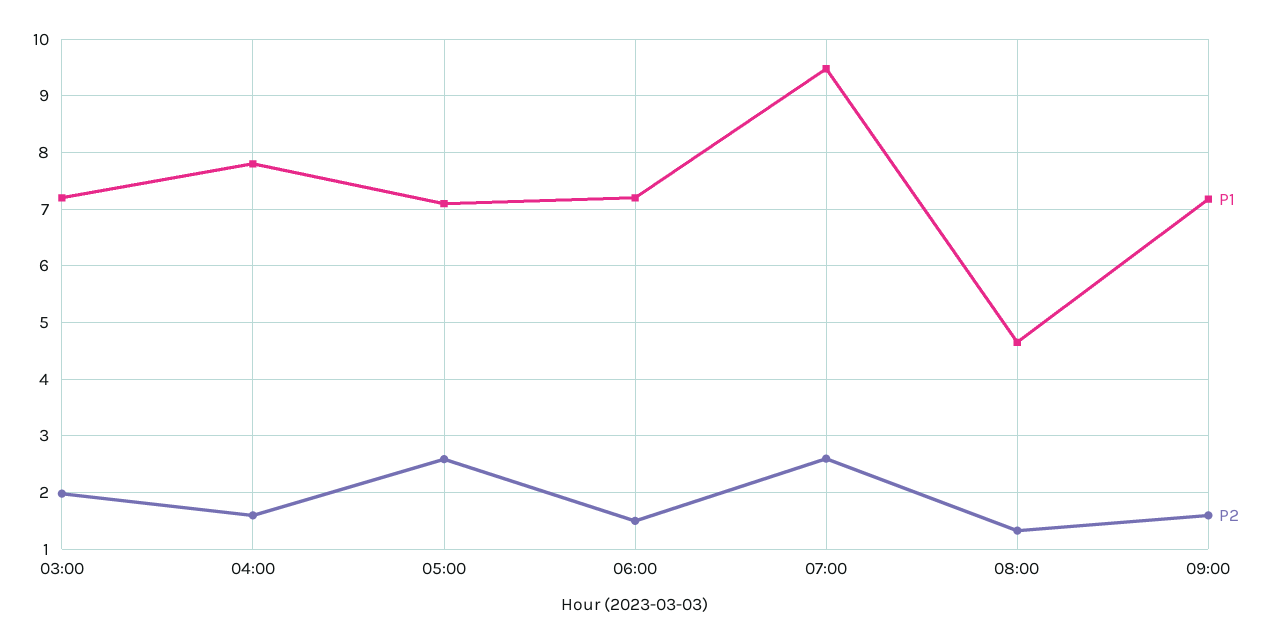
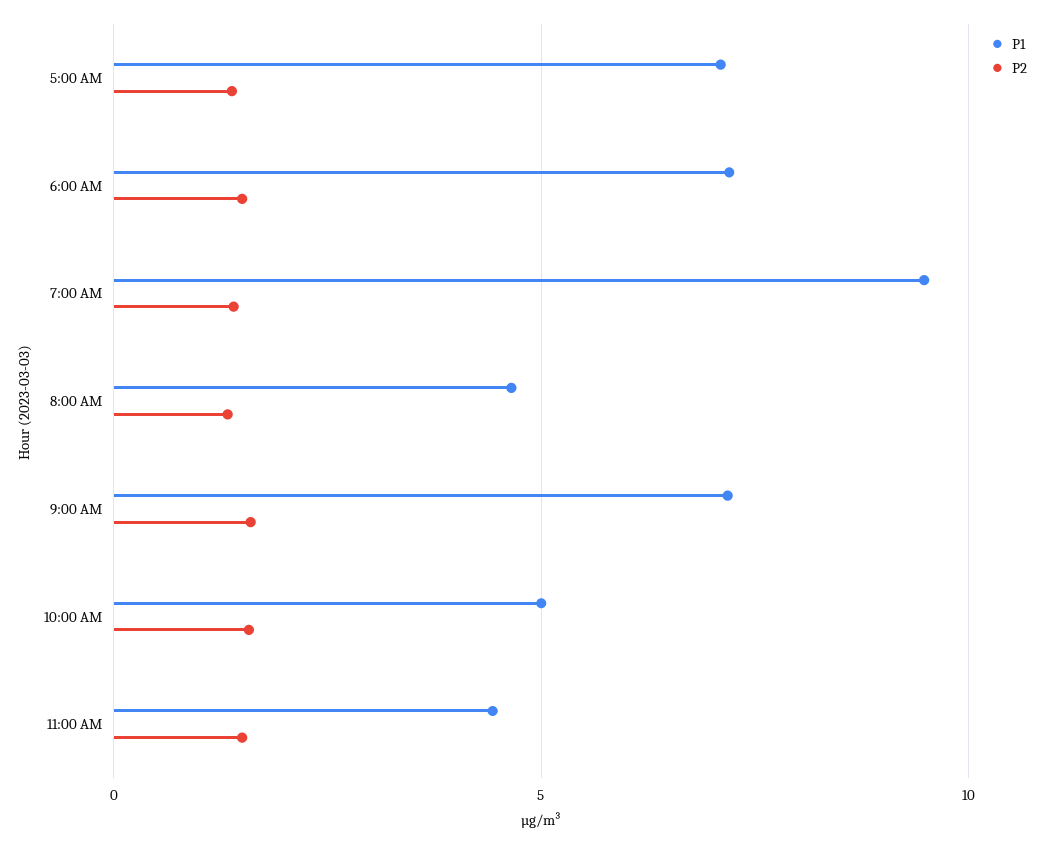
P1, 03:00: 7.2 -> none
P2, 03:00: 2 -> none
P1, 04:00: 7.8 -> none
P2, 04:00: 1.6 -> none
P2, 05:00: 2.6 -> 1.5
P2, 07:00: 2.6 -> 1.5
P1, 10:00 AM: none -> 5
P2, 10:00 AM: none -> 1.5
P1, 11:00 AM: none -> 4.5
P2, 11:00 AM: none -> 1.5

